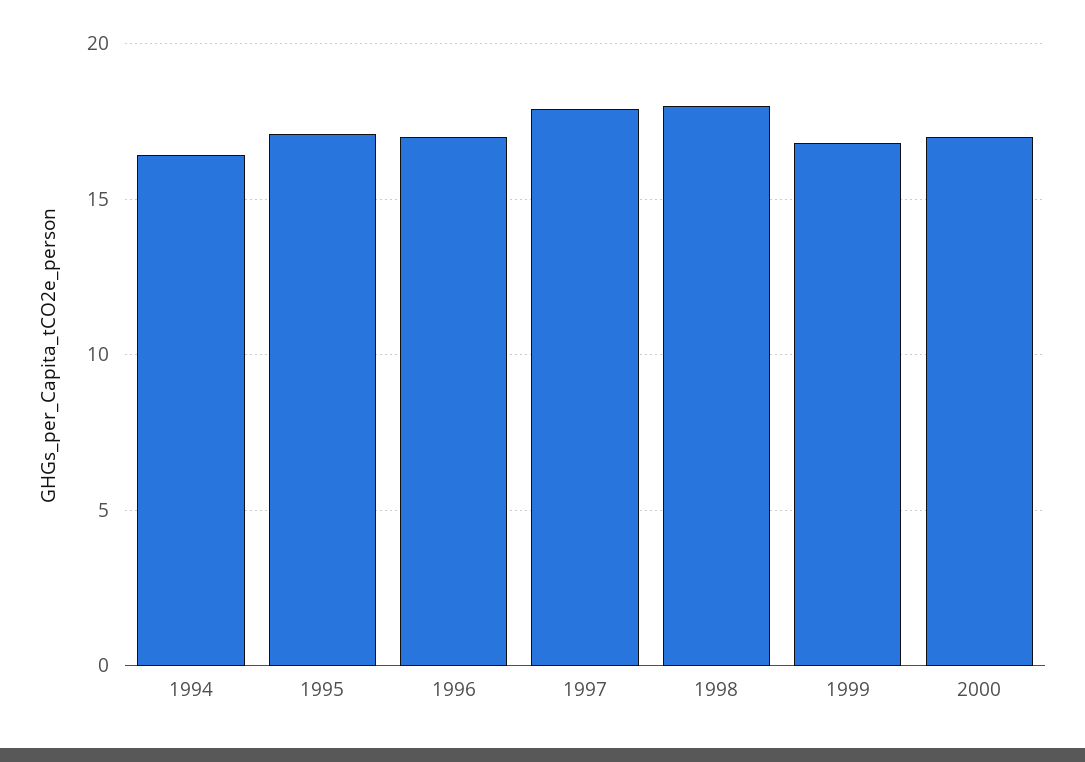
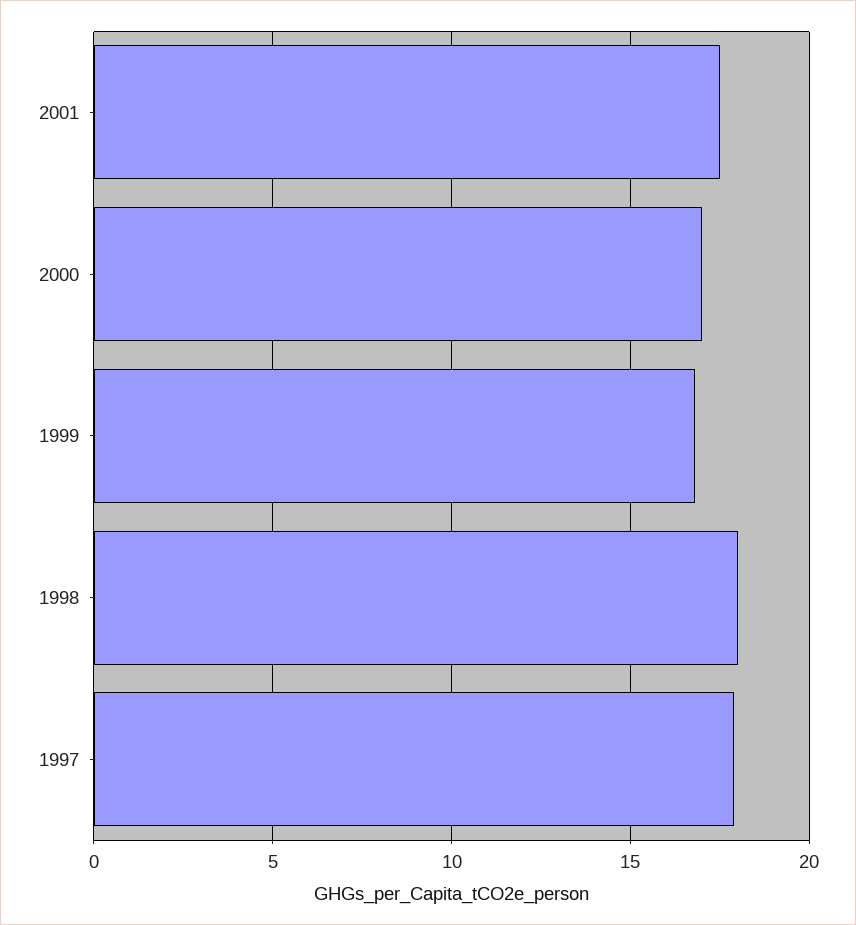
1994: 16.5 -> none
1995: 17 -> none
1996: 17 -> none
2001: none -> 17.5

